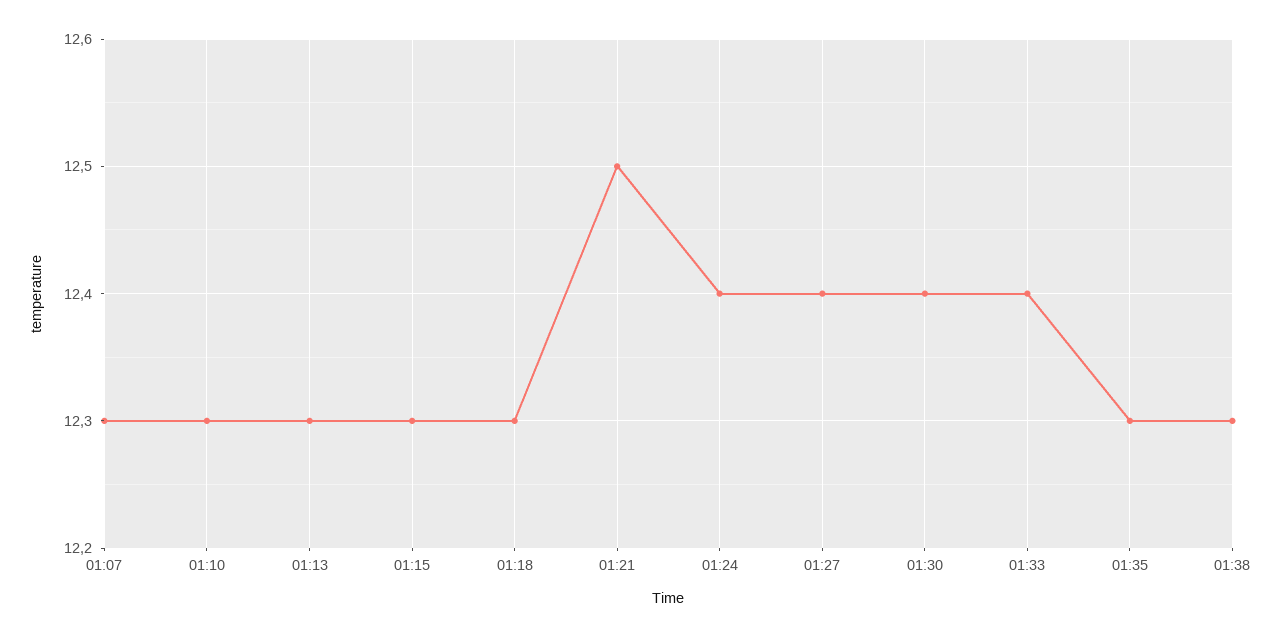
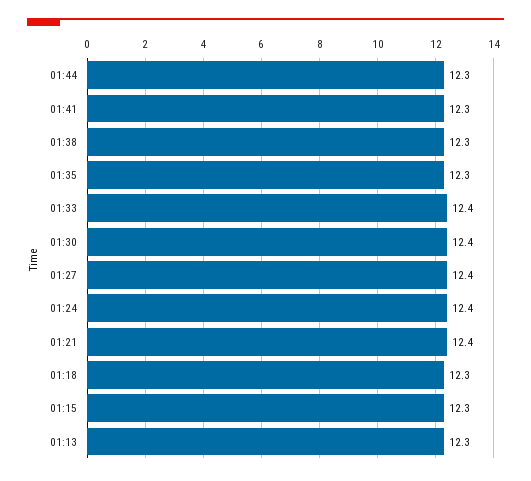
01:07: 12.3 -> none
01:10: 12.3 -> none
01:21: 12.5 -> 12.4
01:44: none -> 12.3
01:41: none -> 12.3

